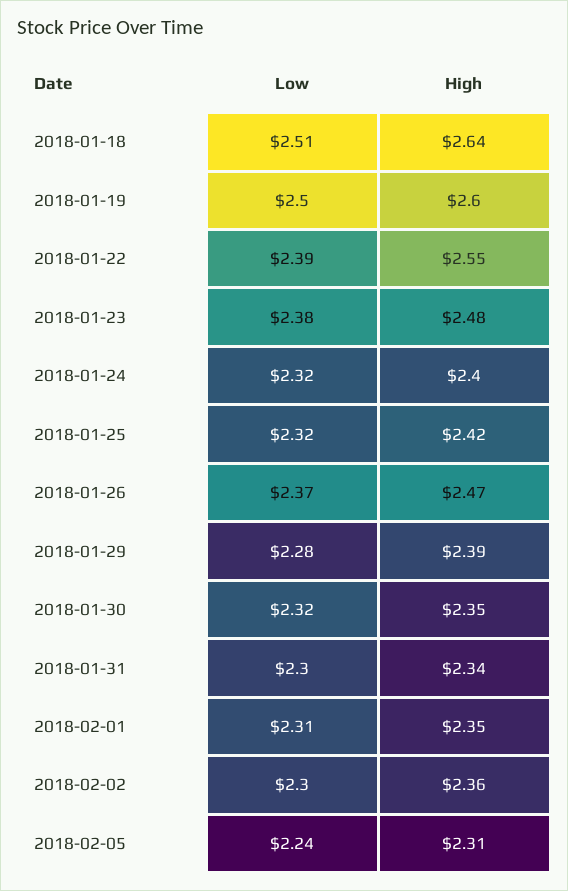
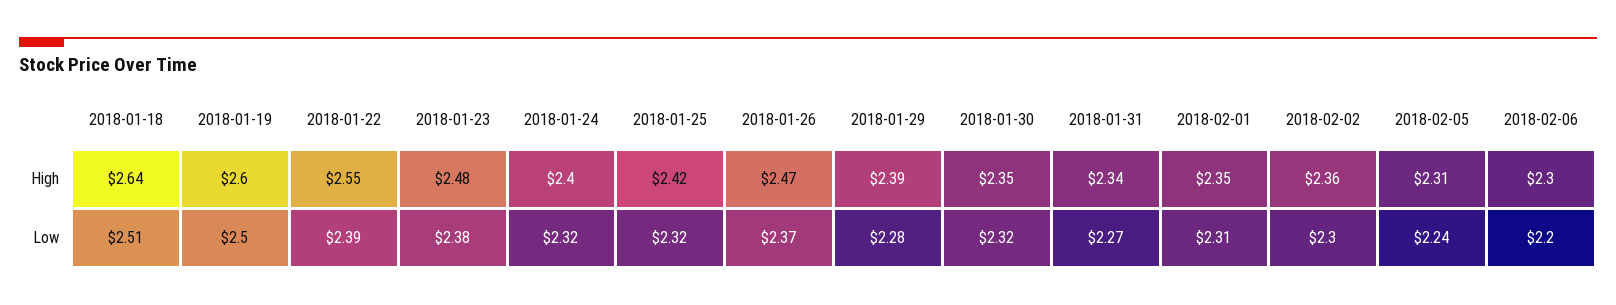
Low, 2018-01-31: 2.3 -> 2.27
High, 2018-02-06: none -> 2.3
Low, 2018-02-06: none -> 2.2

